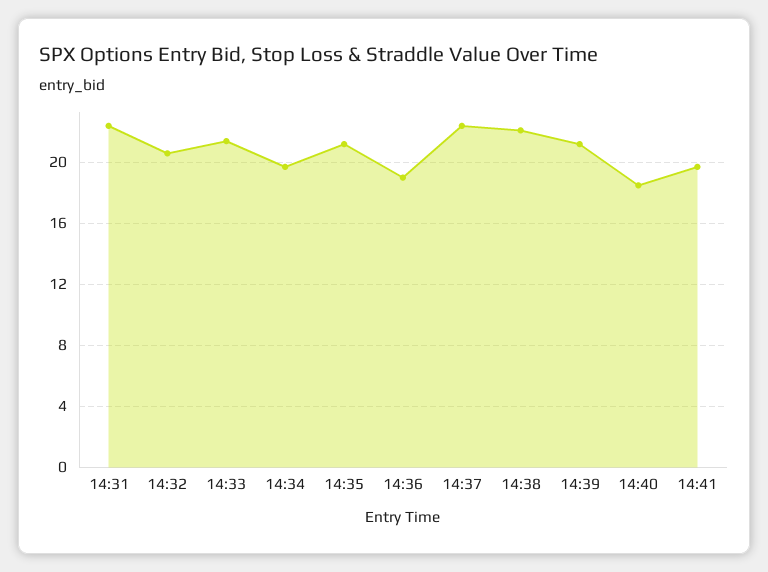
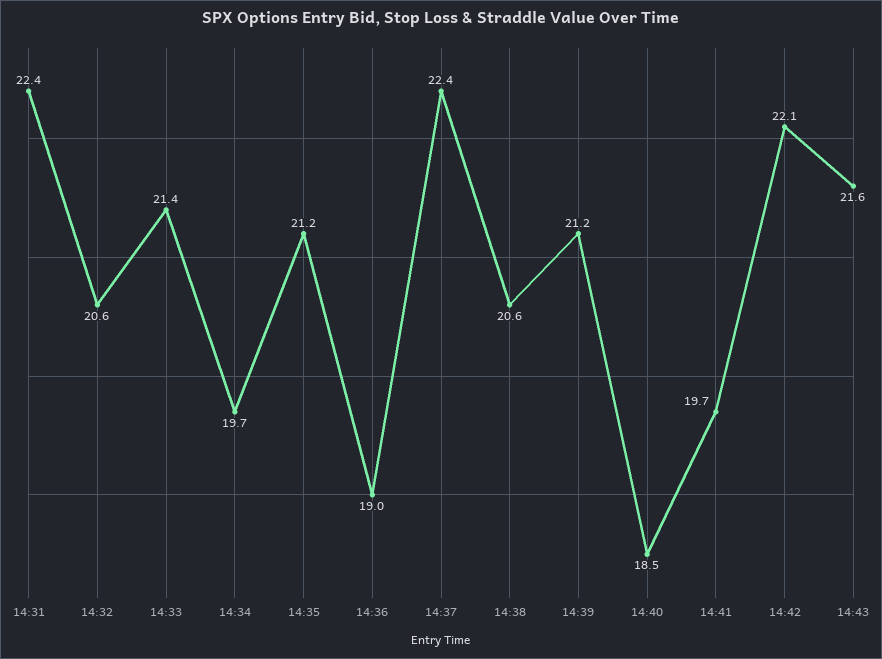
14:38: 22 -> 20.6
14:42: none -> 22.1
14:43: none -> 21.6

